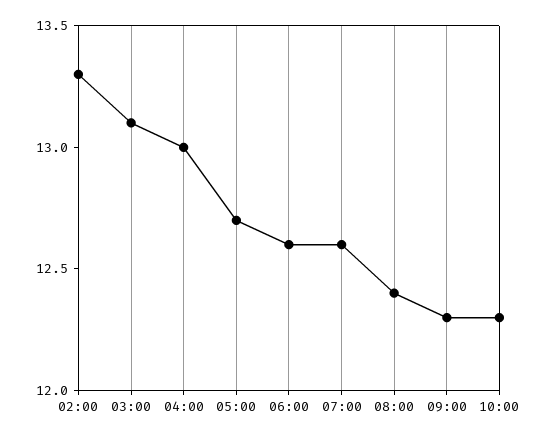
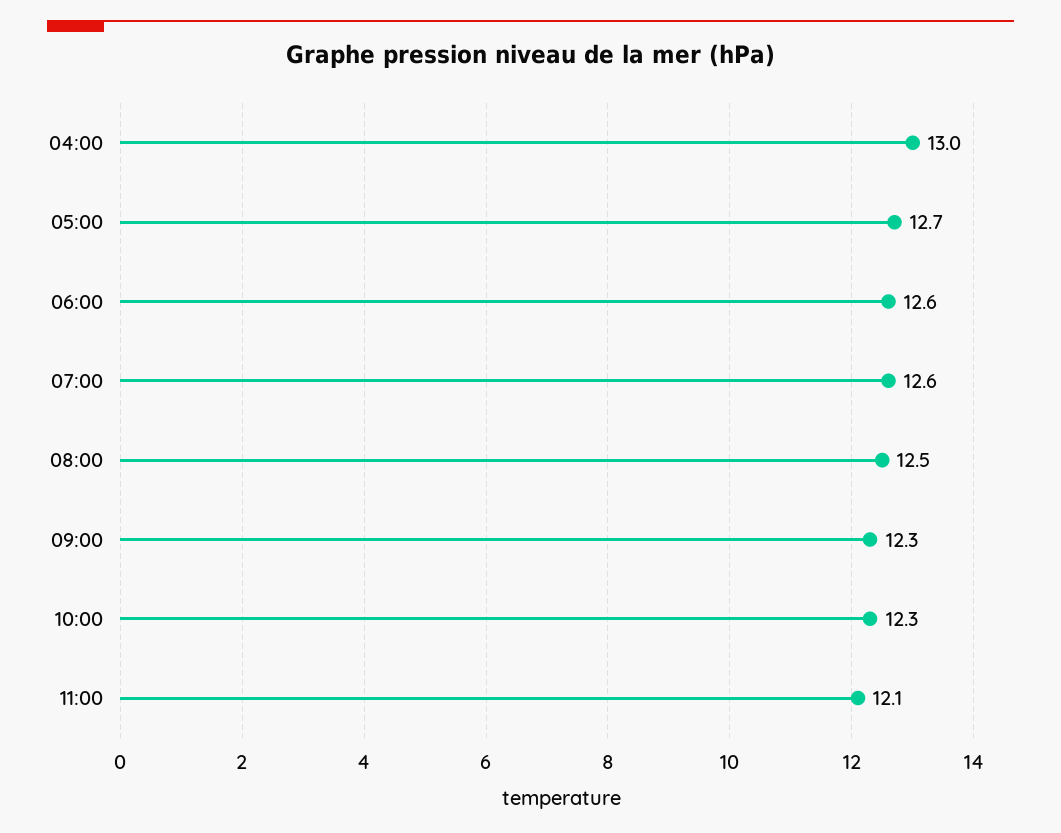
02:00: 13.3 -> none
03:00: 13.1 -> none
08:00: 12.4 -> 12.5
11:00: none -> 12.1

